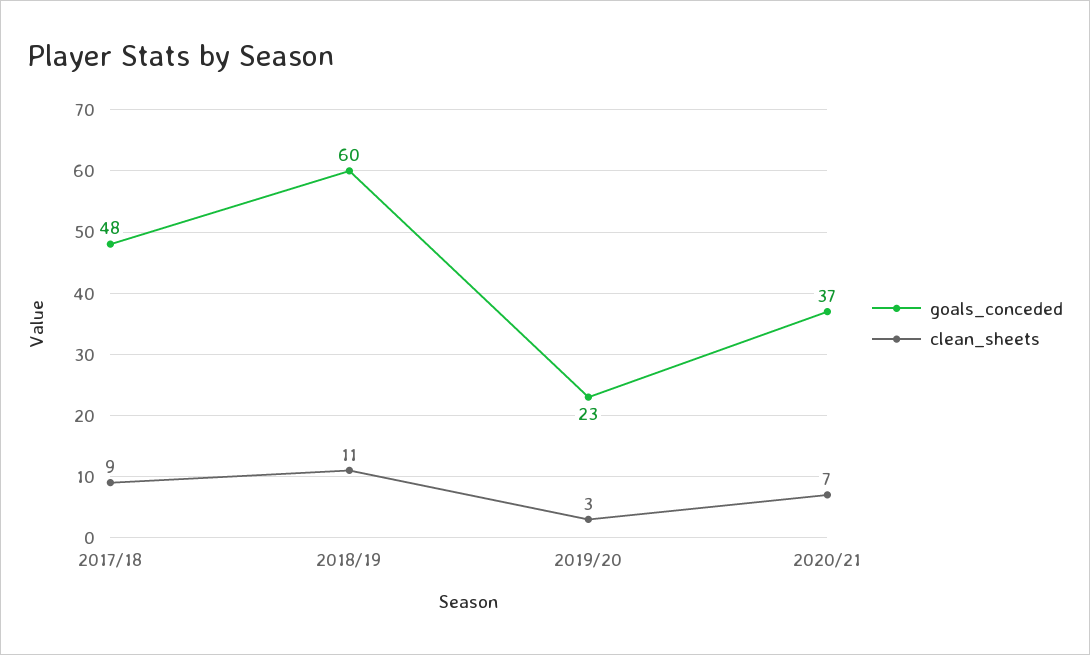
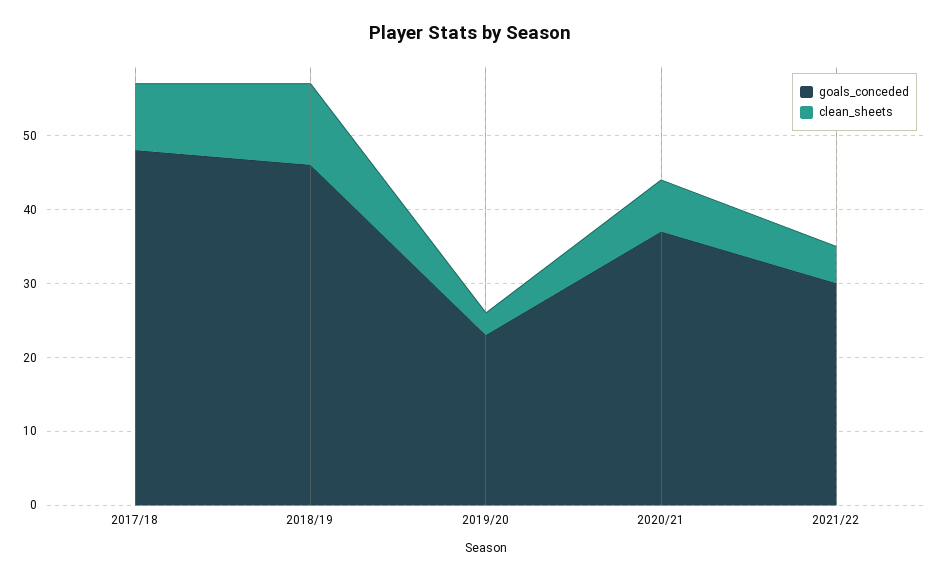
goals_conceded, 2018/19: 60 -> 45
goals_conceded, 2021/22: none -> 30
clean_sheets, 2021/22: none -> 5

